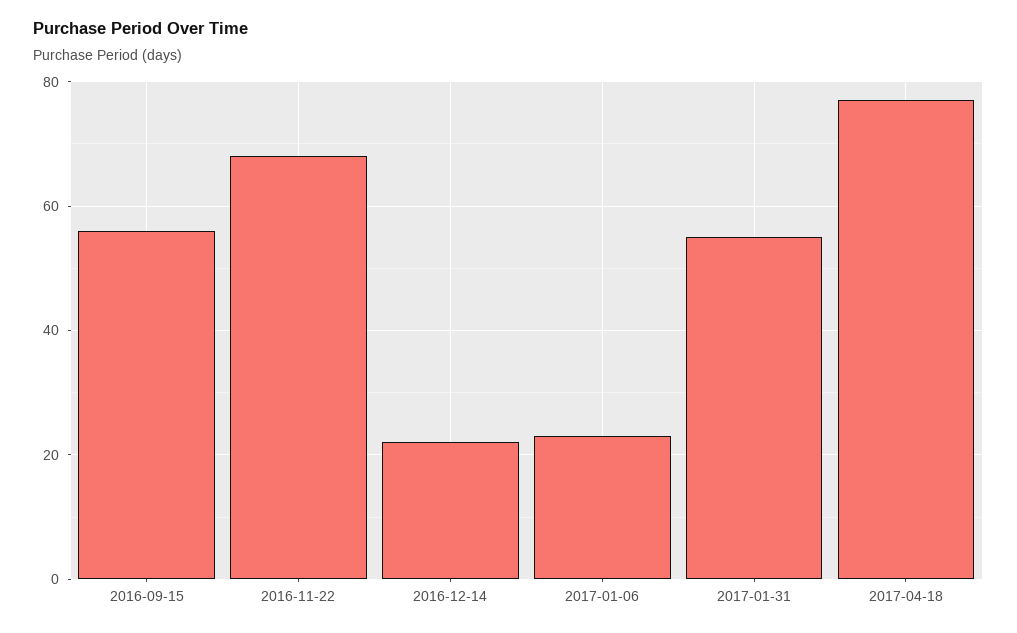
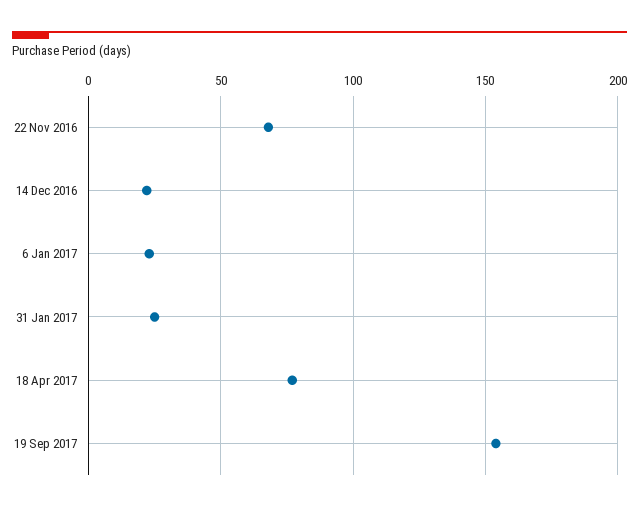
2016-09-15: 55 -> none
2017-01-31: 55 -> 25
19 Sep 2017: none -> 155

